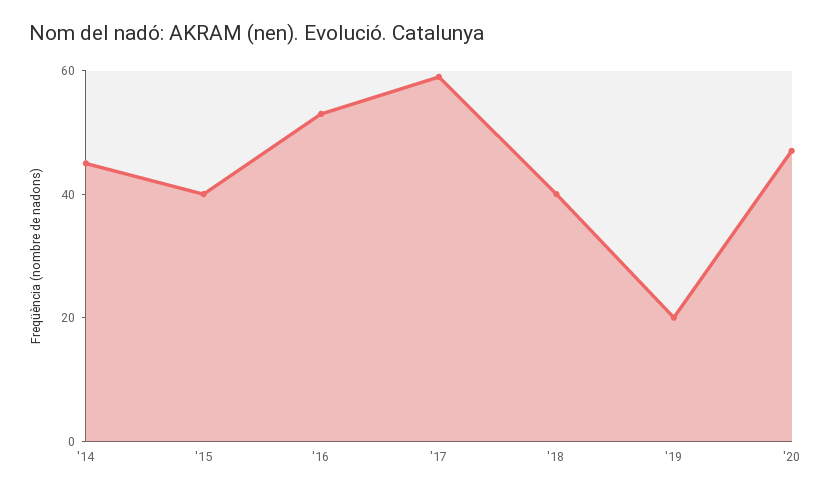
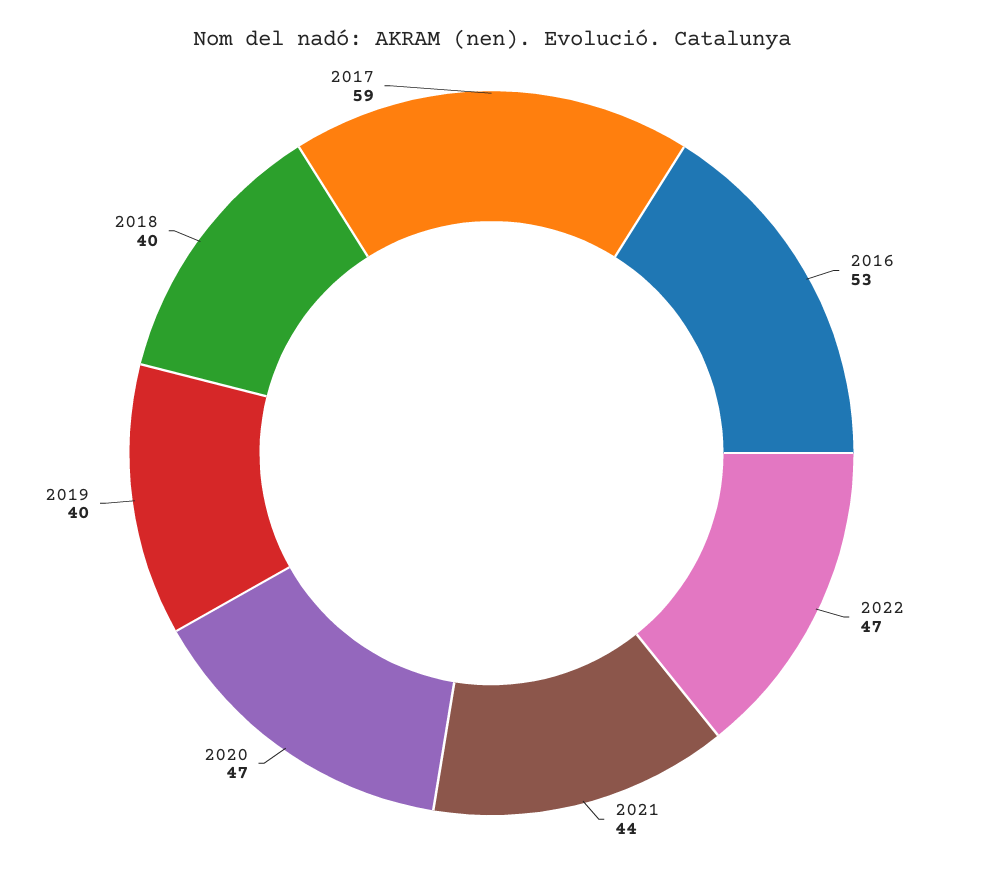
'14: 45 -> none
'15: 40 -> none
'19: 20 -> 40
2022: none -> 47
2021: none -> 44

